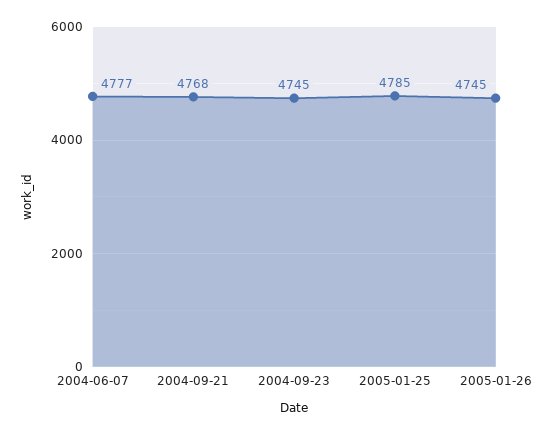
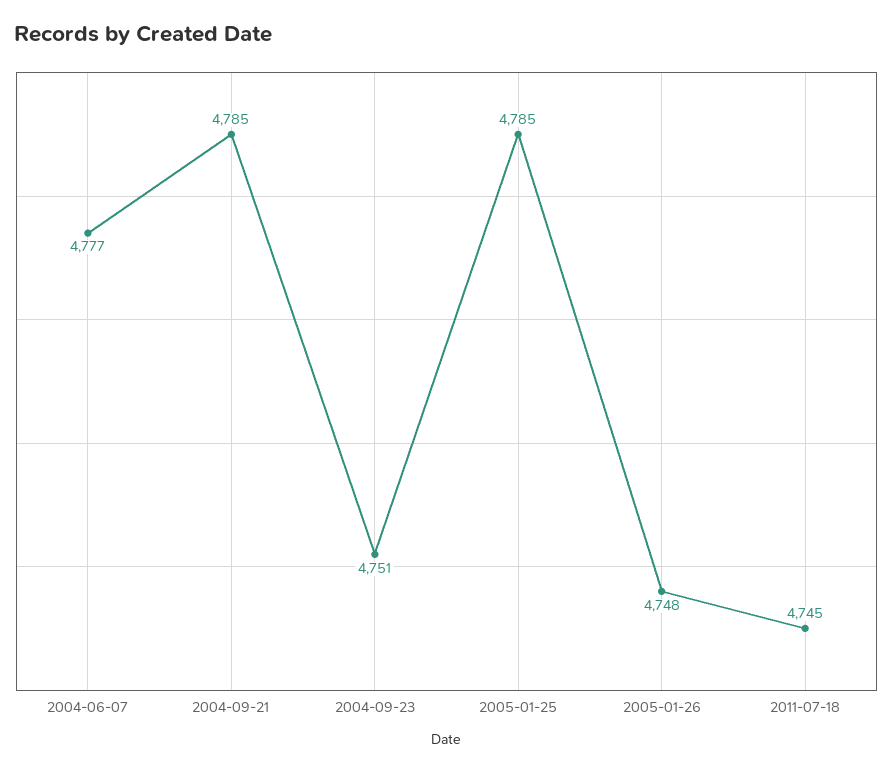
2004-09-21: 4768 -> 4785
2004-09-23: 4745 -> 4751
2005-01-26: 4745 -> 4748
2011-07-18: none -> 4745

